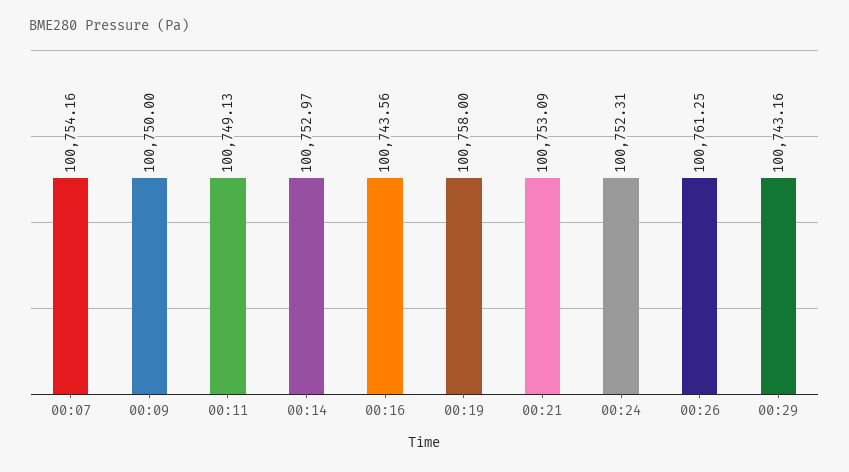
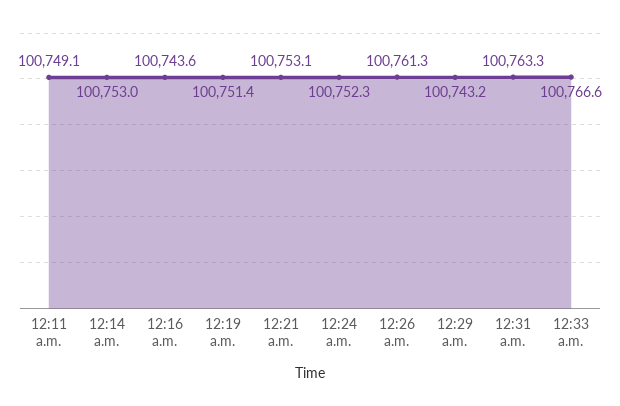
00:07: 100754.16 -> none
00:09: 100750 -> none
00:19: 100758 -> 100751.4
12:31 a.m.: none -> 100763.3
12:33 a.m.: none -> 100766.6

